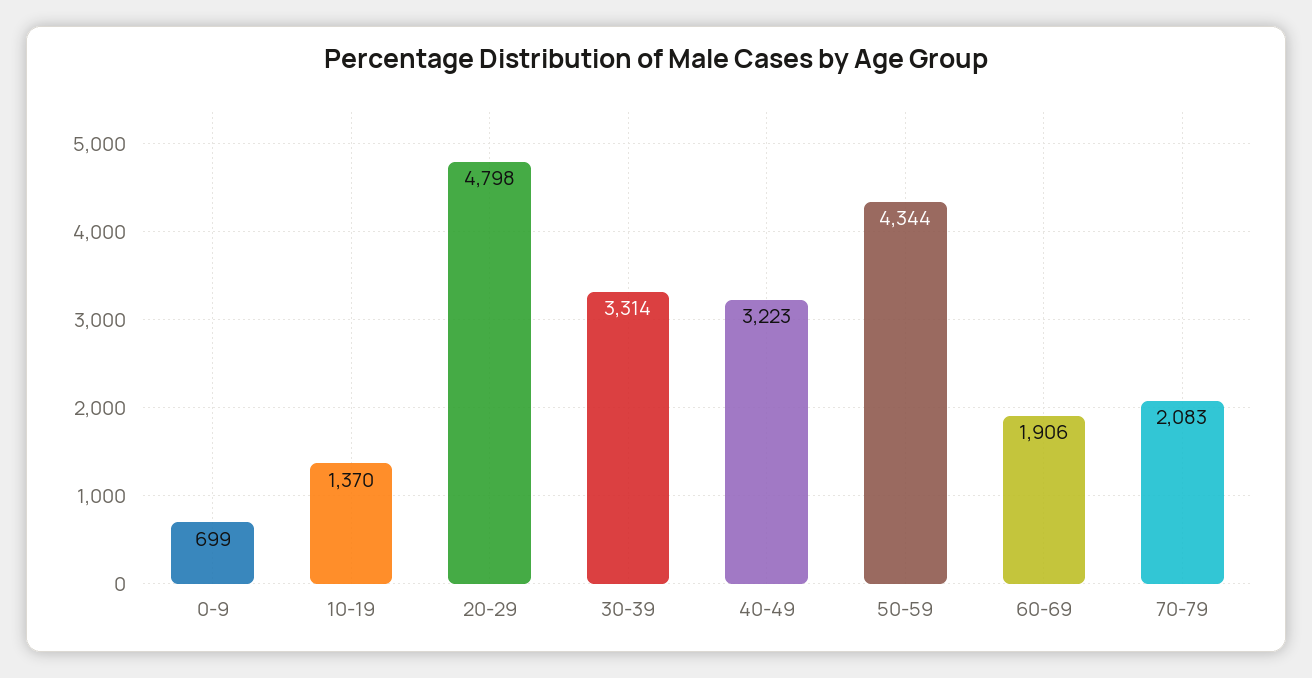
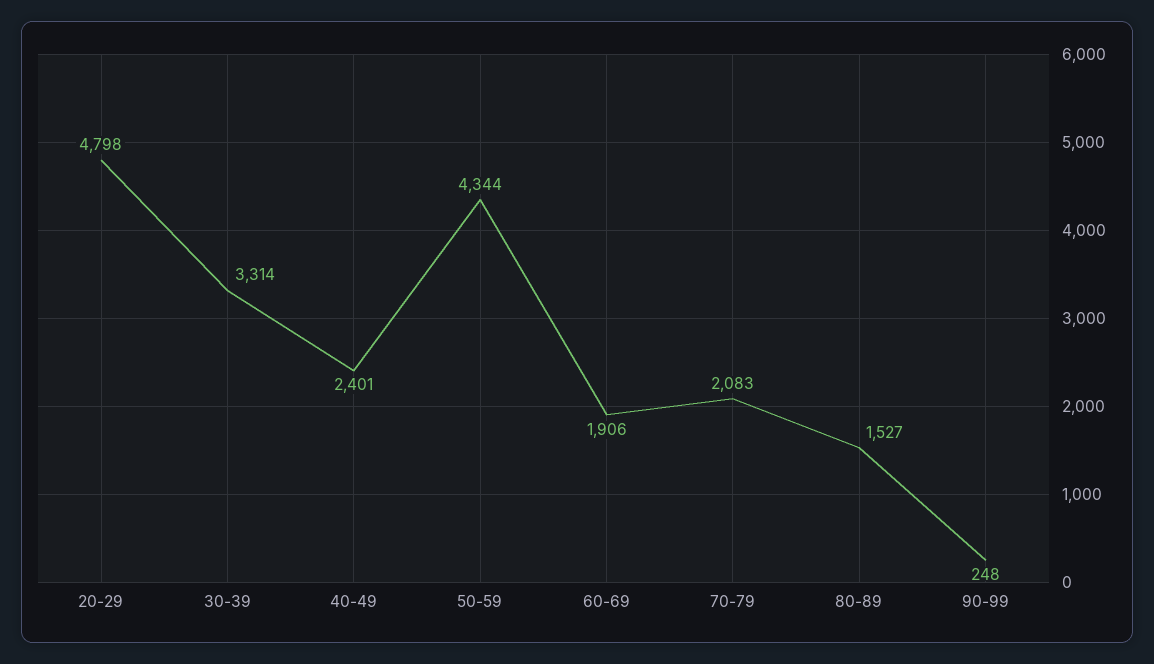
0-9: 699 -> none
10-19: 1370 -> none
40-49: 3223 -> 2401
80-89: none -> 1527
90-99: none -> 248

